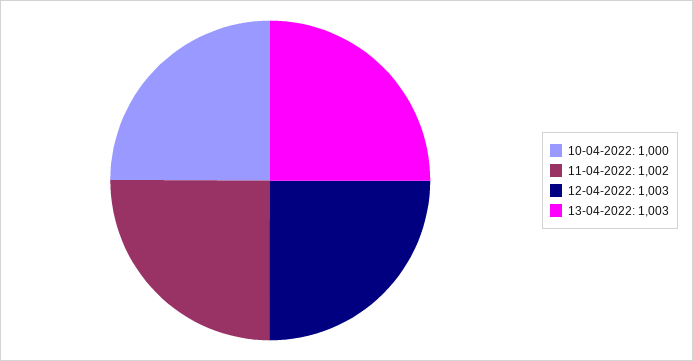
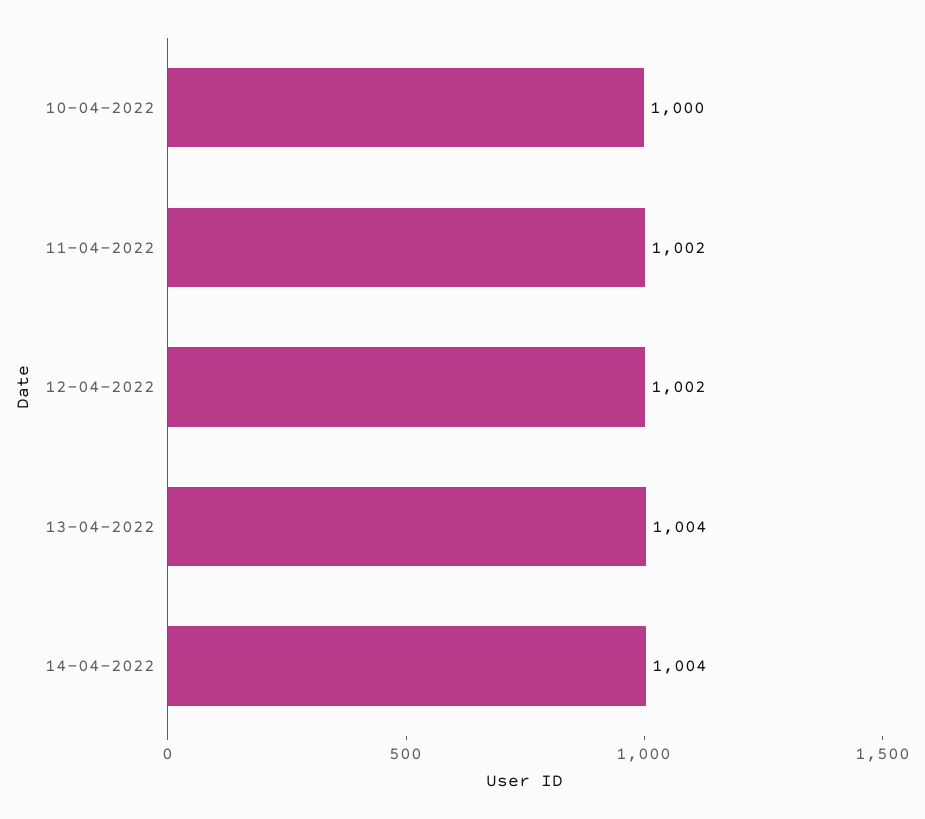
12-04-2022: 1003 -> 1002
13-04-2022: 1003 -> 1004
14-04-2022: none -> 1004

